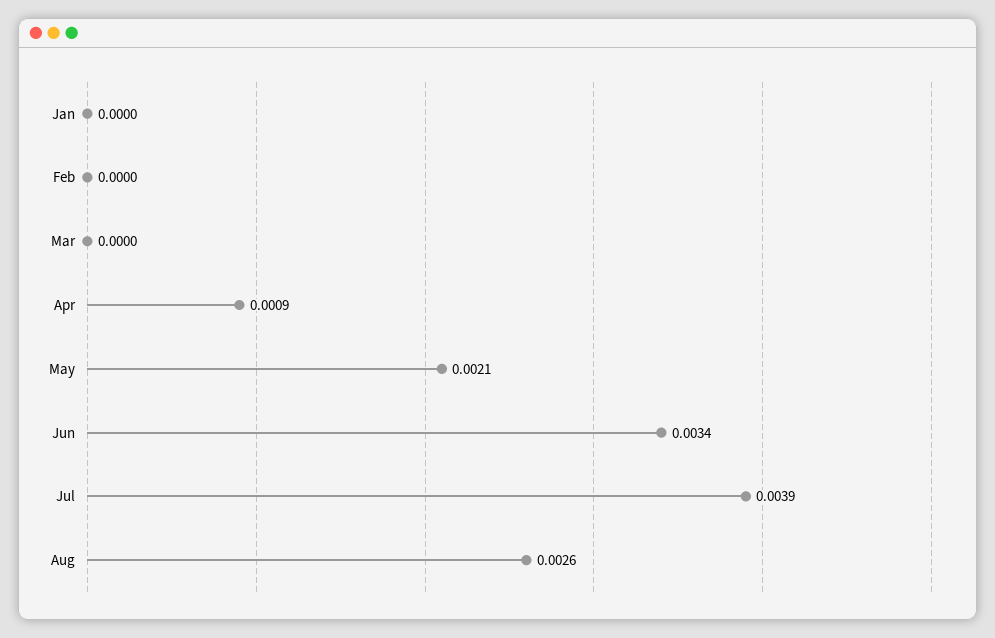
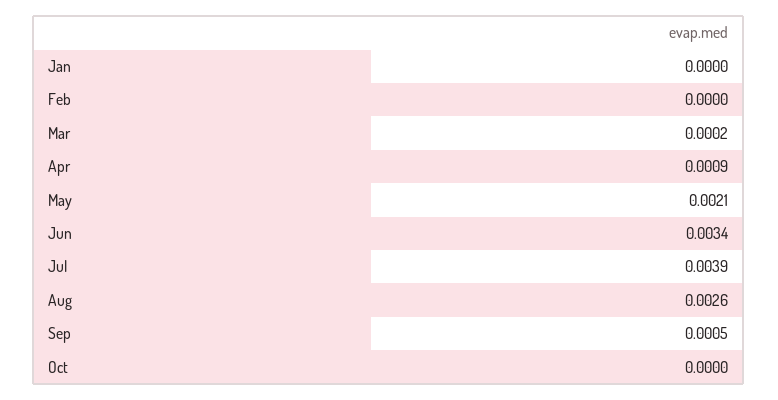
Mar: 0 -> 0.0002
Sep: none -> 0.0005
Oct: none -> 0

